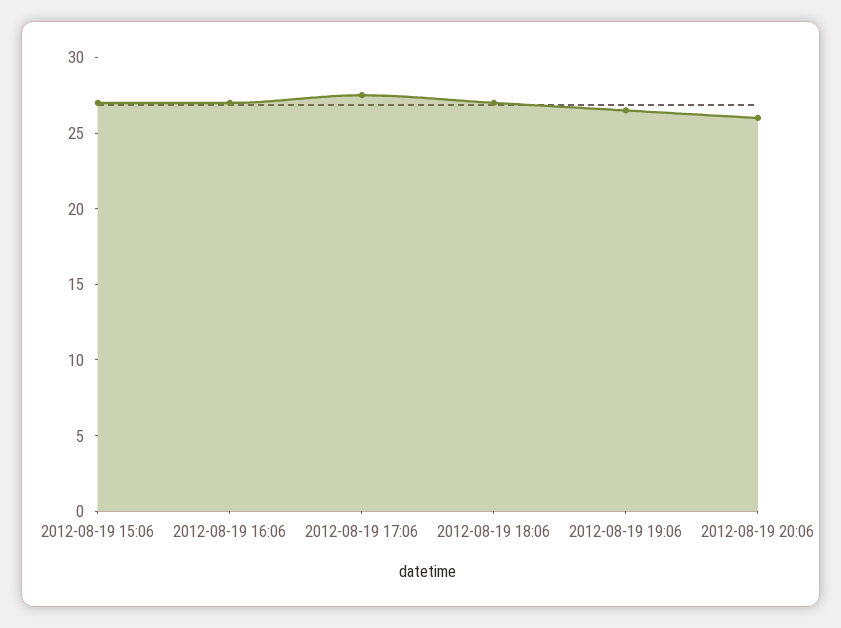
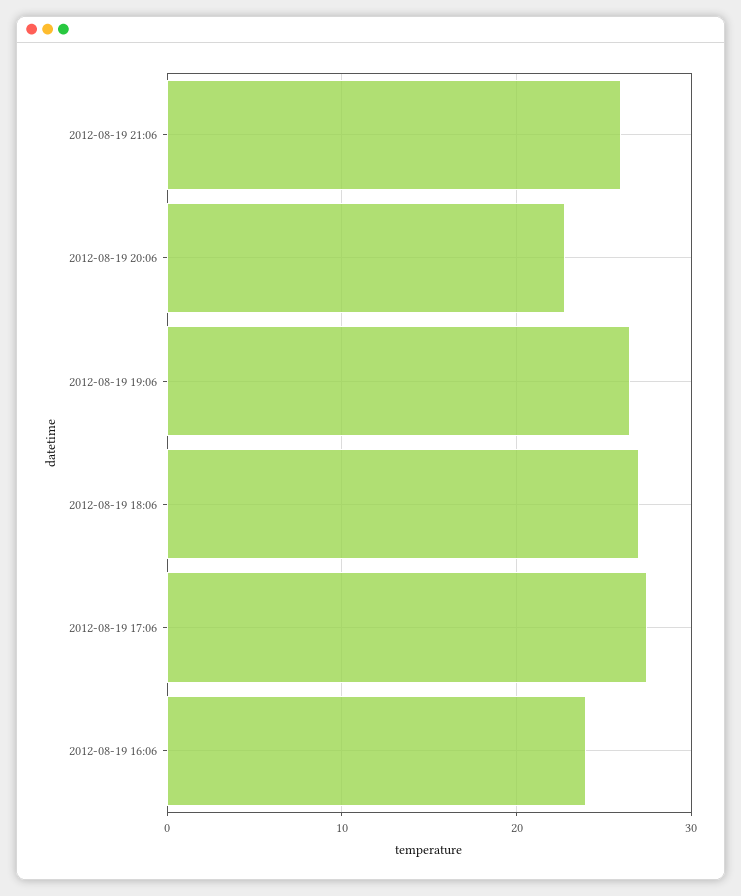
2012-08-19 15:06: 27 -> none
2012-08-19 16:06: 27 -> 24
2012-08-19 20:06: 26 -> 23
2012-08-19 21:06: none -> 26

